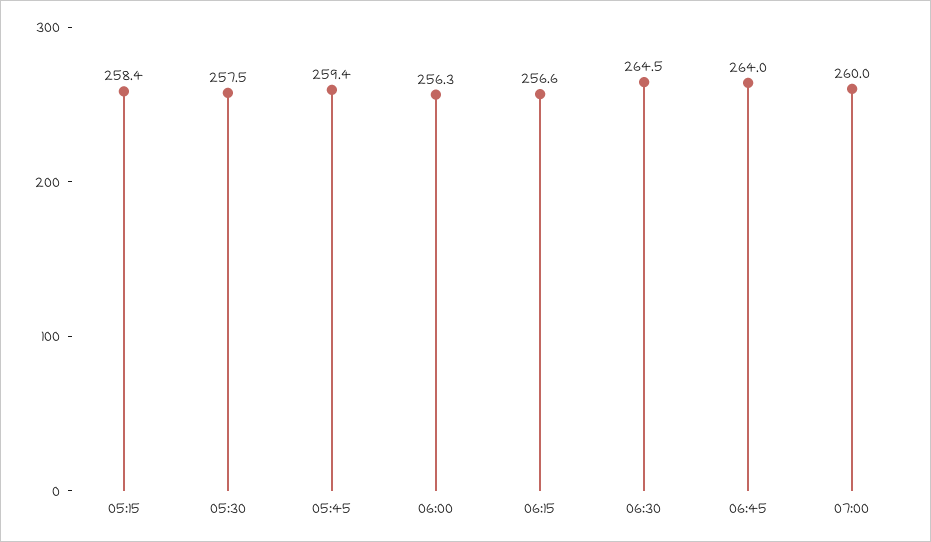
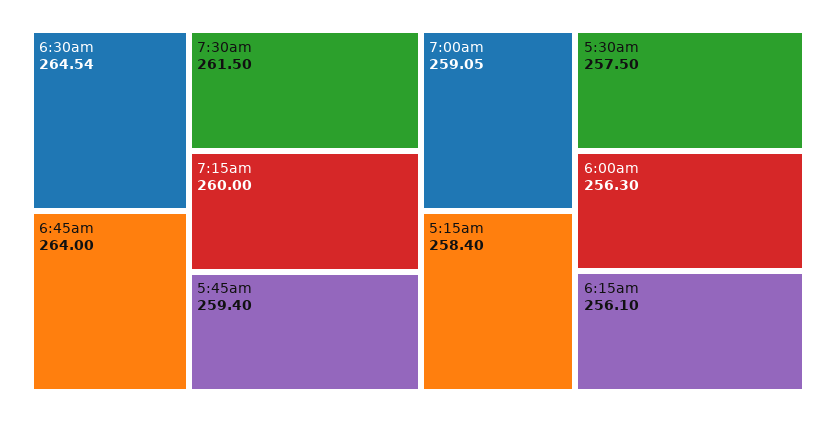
06:15: 256.6 -> 256.1
07:00: 260 -> 259.05
7:30am: none -> 261.5
7:15am: none -> 260

